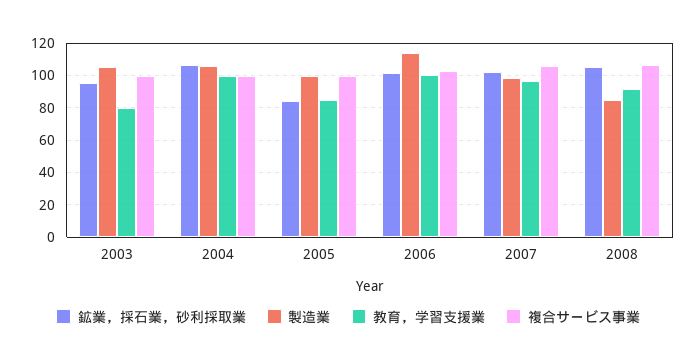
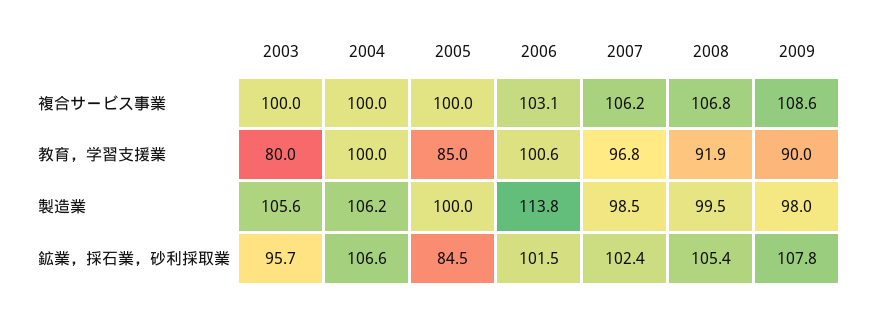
製造業, 2008: 85 -> 99.5
複合サービス事業, 2009: none -> 108.6
教育，学習支援業, 2009: none -> 90
製造業, 2009: none -> 98
鉱業，採石業，砂利採取業, 2009: none -> 107.8

